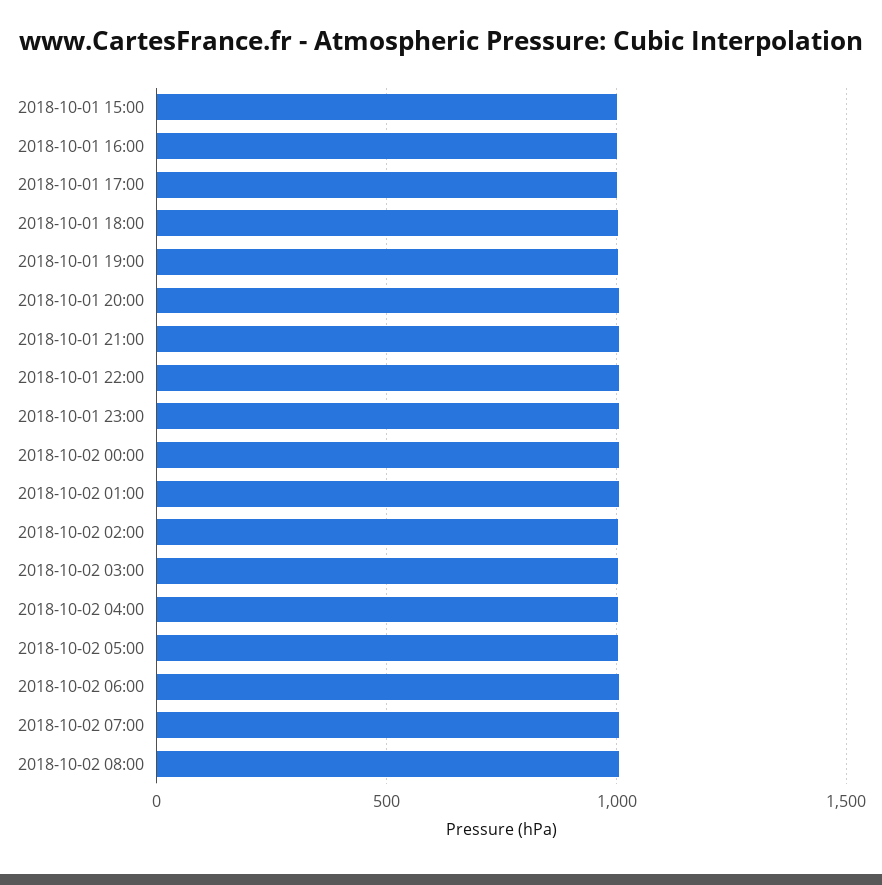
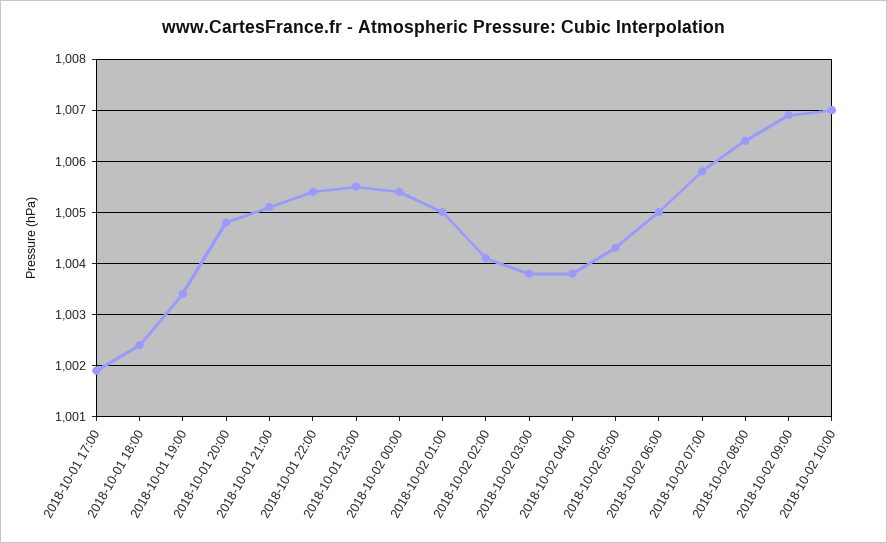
2018-10-01 15:00: 1000 -> none
2018-10-01 16:00: 1000 -> none
2018-10-02 09:00: none -> 1007
2018-10-02 10:00: none -> 1007

